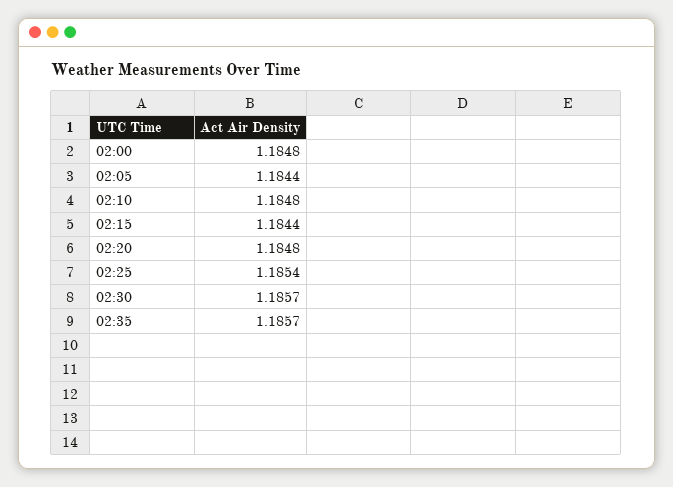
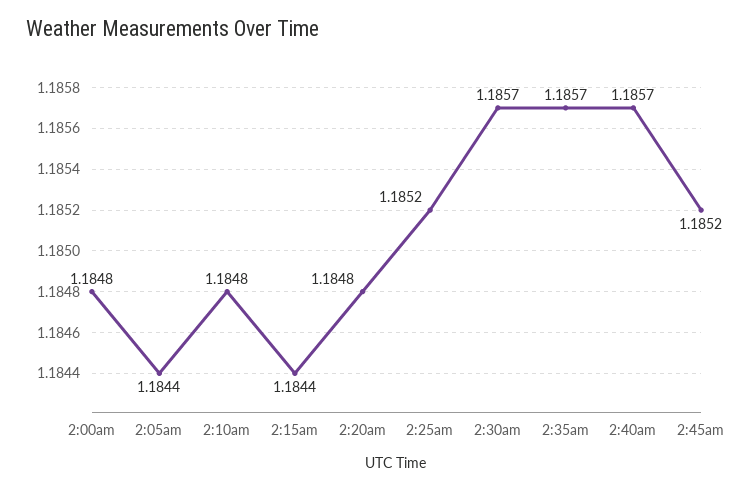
02:25: 1.1854 -> 1.1852
2:40am: none -> 1.1857
2:45am: none -> 1.1852

